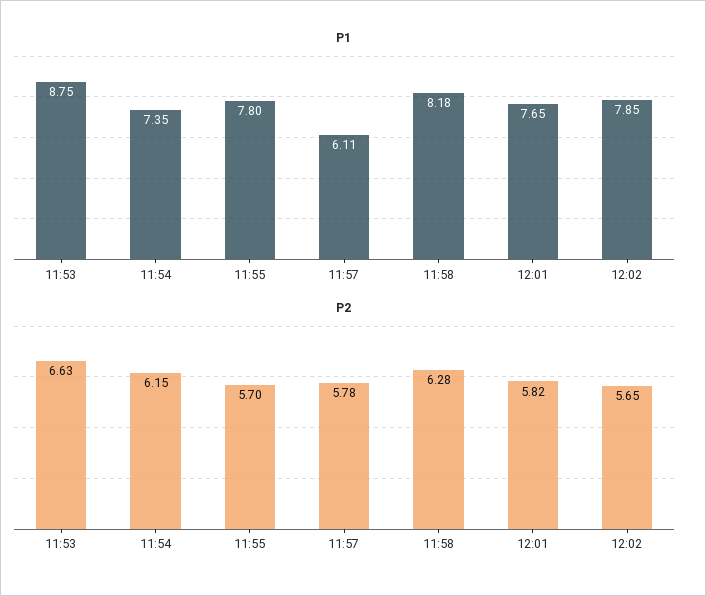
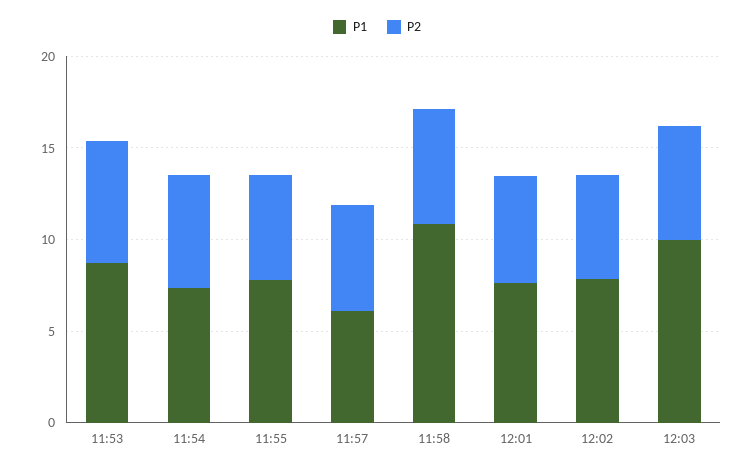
P1, 11:58: 8.18 -> 11
P1, 12:03: none -> 10
P2, 12:03: none -> 6

